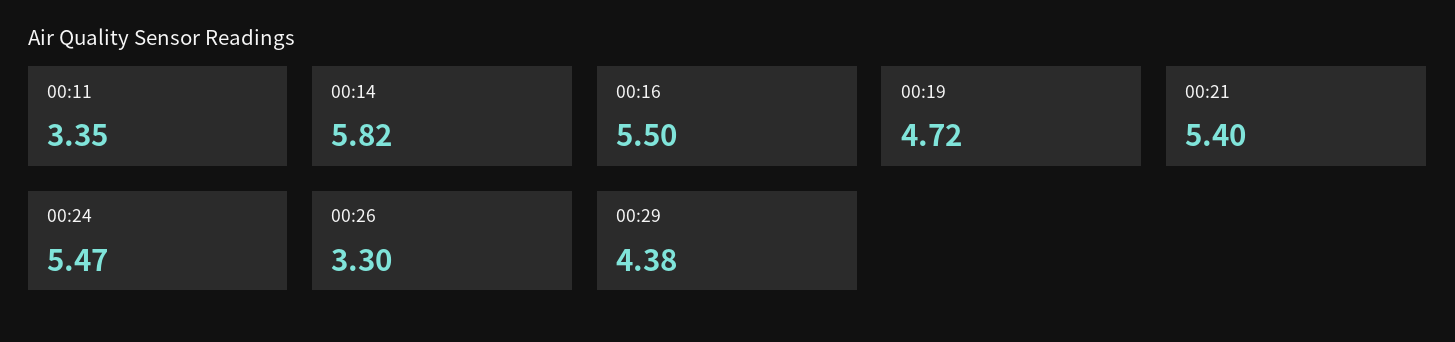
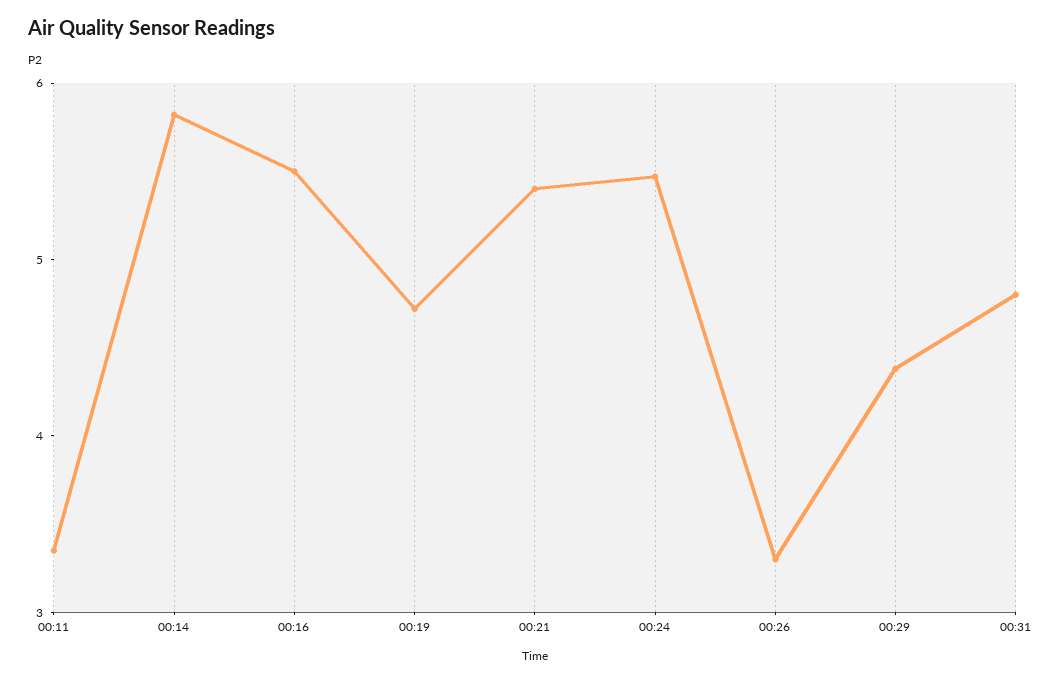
00:31: none -> 4.8

